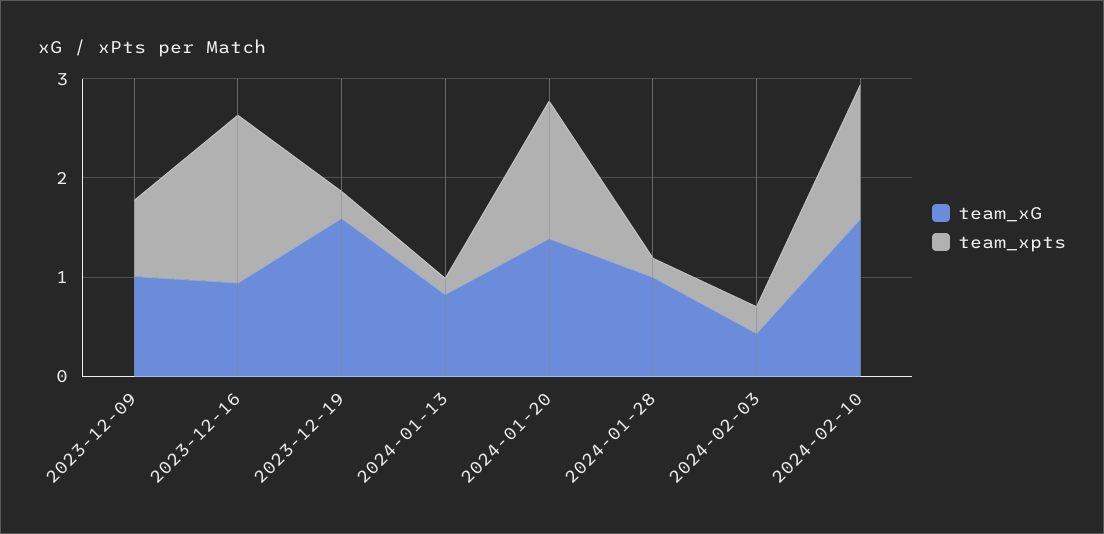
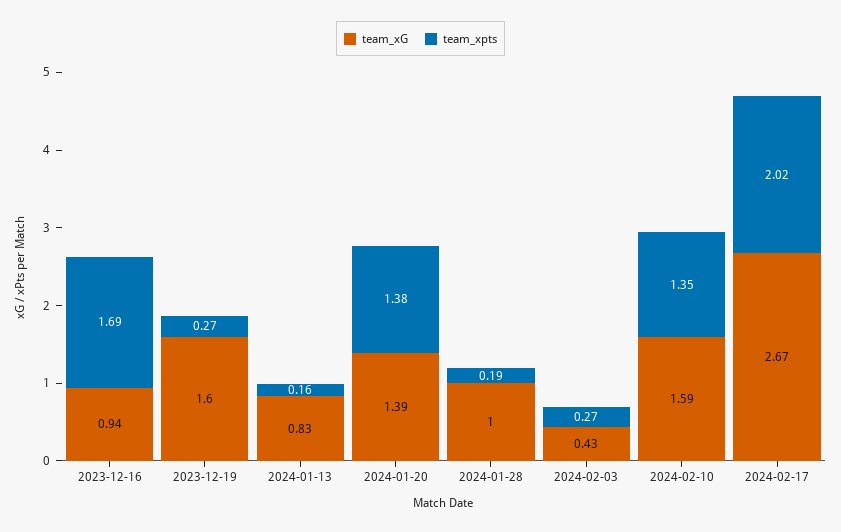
team_xG, 2023-12-09: 1 -> none
team_xpts, 2023-12-09: 0.8 -> none
team_xG, 2024-02-17: none -> 2.67
team_xpts, 2024-02-17: none -> 2.02

